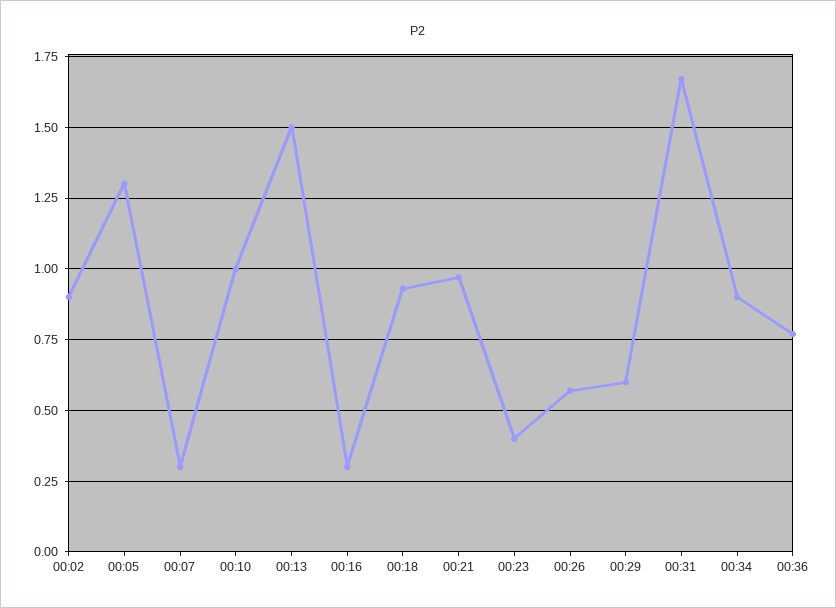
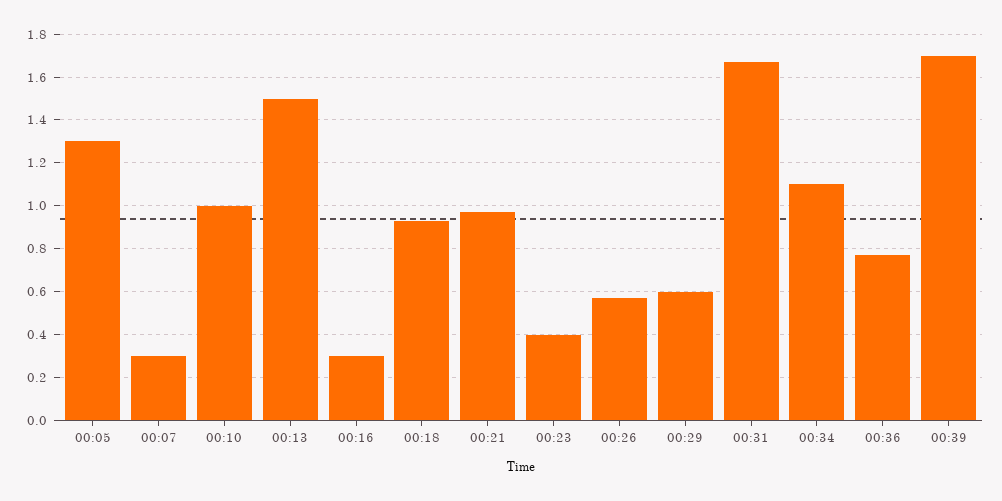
00:02: 0.9 -> none
00:34: 0.9 -> 1.1
00:39: none -> 1.7

